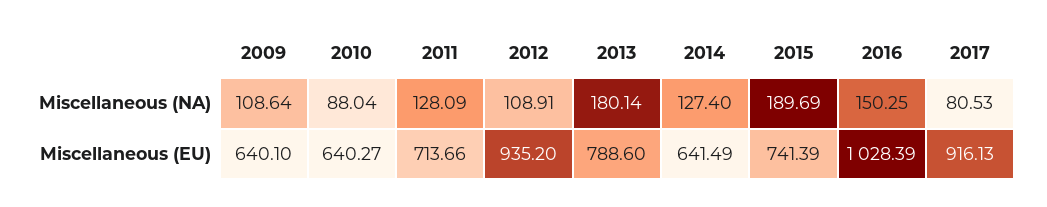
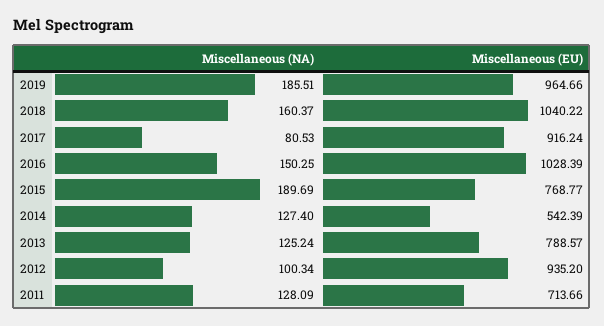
2009, Miscellaneous (NA): 108.64 -> none
2010, Miscellaneous (NA): 88.04 -> none
2012, Miscellaneous (NA): 108.91 -> 100.34
2013, Miscellaneous (NA): 180.14 -> 125.24
2009, Miscellaneous (EU): 640.1 -> none
2010, Miscellaneous (EU): 640.27 -> none
2013, Miscellaneous (EU): 788.6 -> 788.57
2014, Miscellaneous (EU): 641.49 -> 542.39
2015, Miscellaneous (EU): 741.39 -> 768.77
2017, Miscellaneous (EU): 916.13 -> 916.24
2019, Miscellaneous (NA): none -> 185.51
2019, Miscellaneous (EU): none -> 964.66
2018, Miscellaneous (NA): none -> 160.37
2018, Miscellaneous (EU): none -> 1040.22

